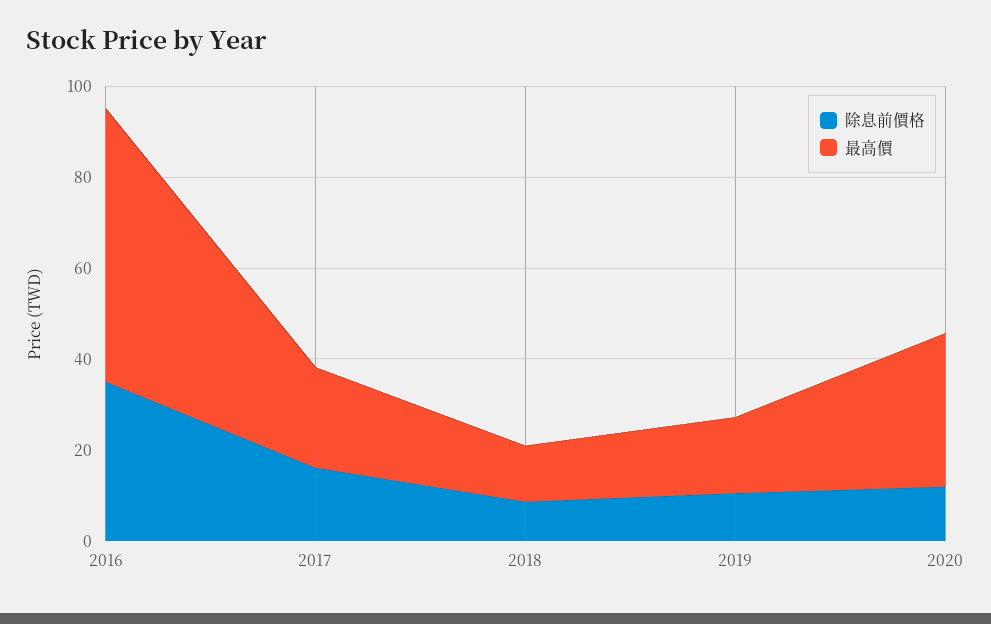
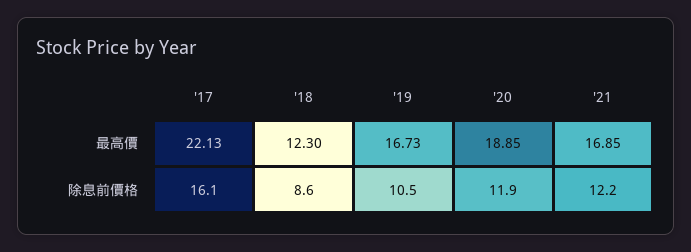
除息前價格, 2016: 35 -> none
最高價, 2016: 60 -> none
最高價, 2020: 35 -> 18.85
最高價, '21: none -> 16.85
除息前價格, '21: none -> 12.2

